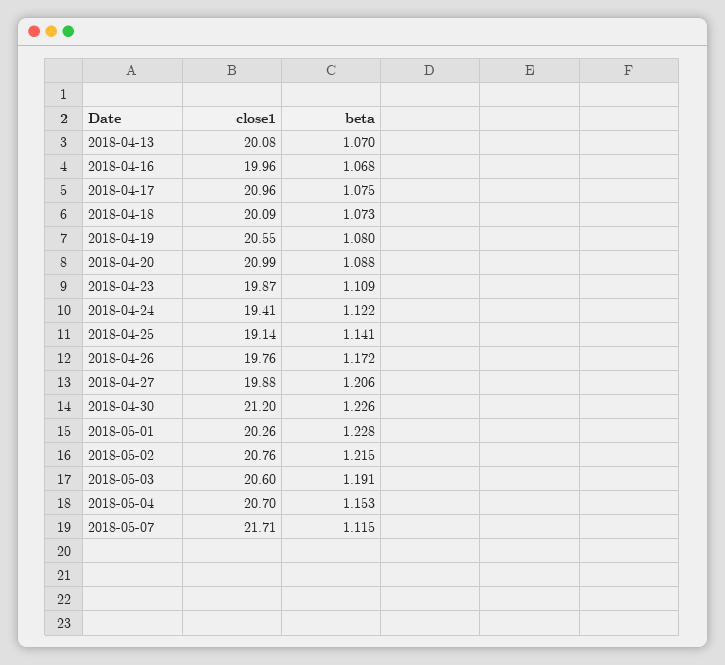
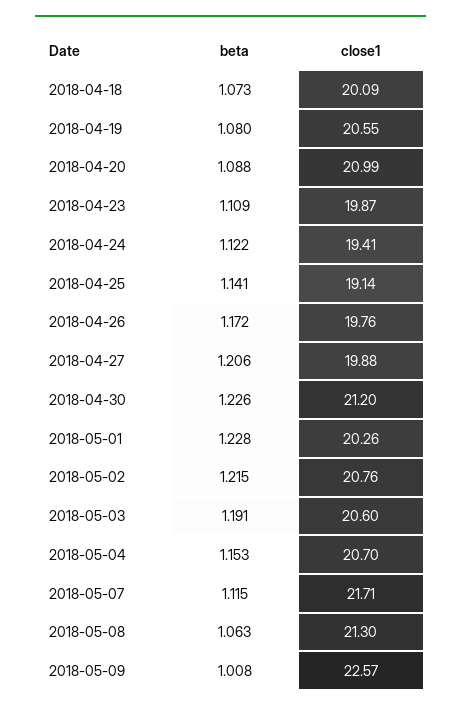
close1, 2018-04-13: 20.08 -> none
beta, 2018-04-13: 1.07 -> none
close1, 2018-04-16: 19.96 -> none
beta, 2018-04-16: 1.068 -> none
close1, 2018-04-17: 20.96 -> none
beta, 2018-04-17: 1.075 -> none
beta, 2018-05-08: none -> 1.063
close1, 2018-05-08: none -> 21.3
beta, 2018-05-09: none -> 1.008
close1, 2018-05-09: none -> 22.57

